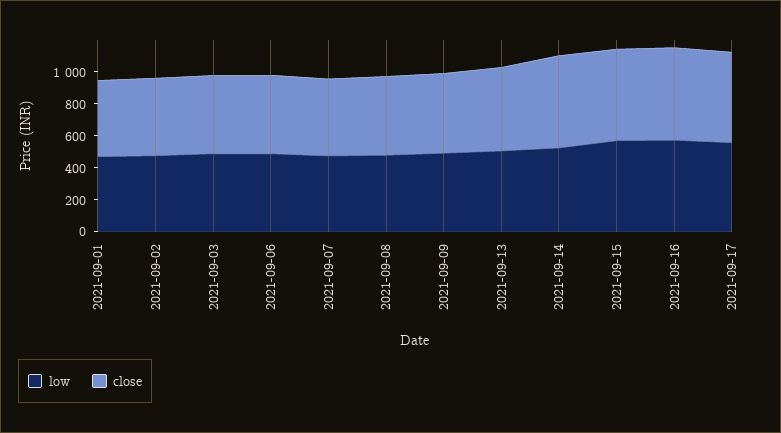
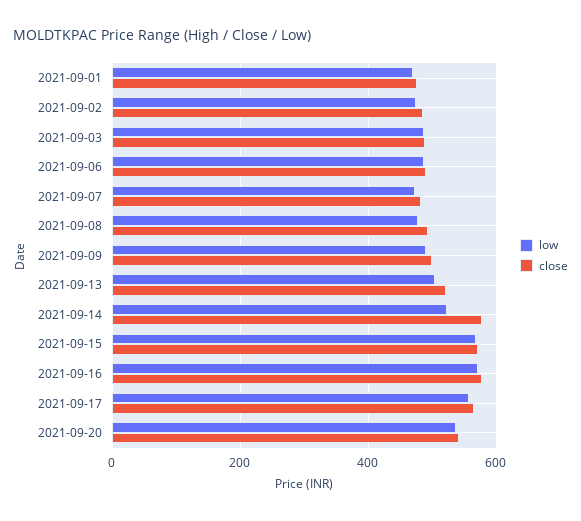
low, 2021-09-20: none -> 540
close, 2021-09-20: none -> 540

